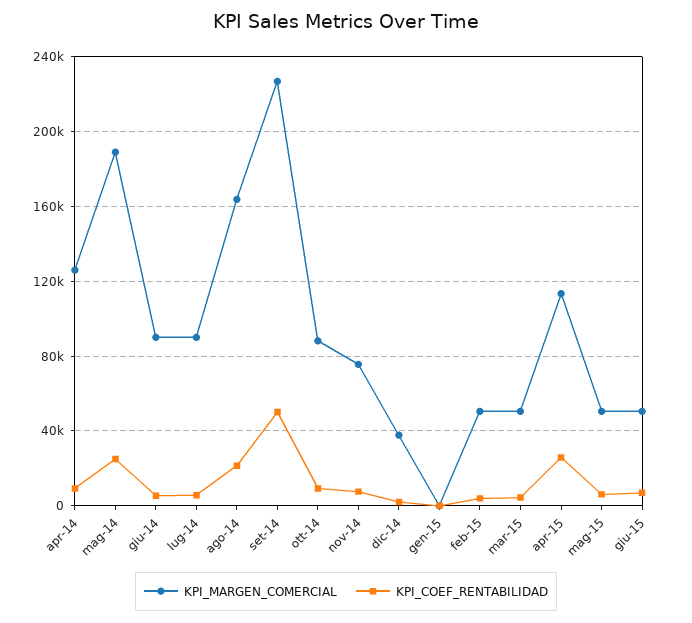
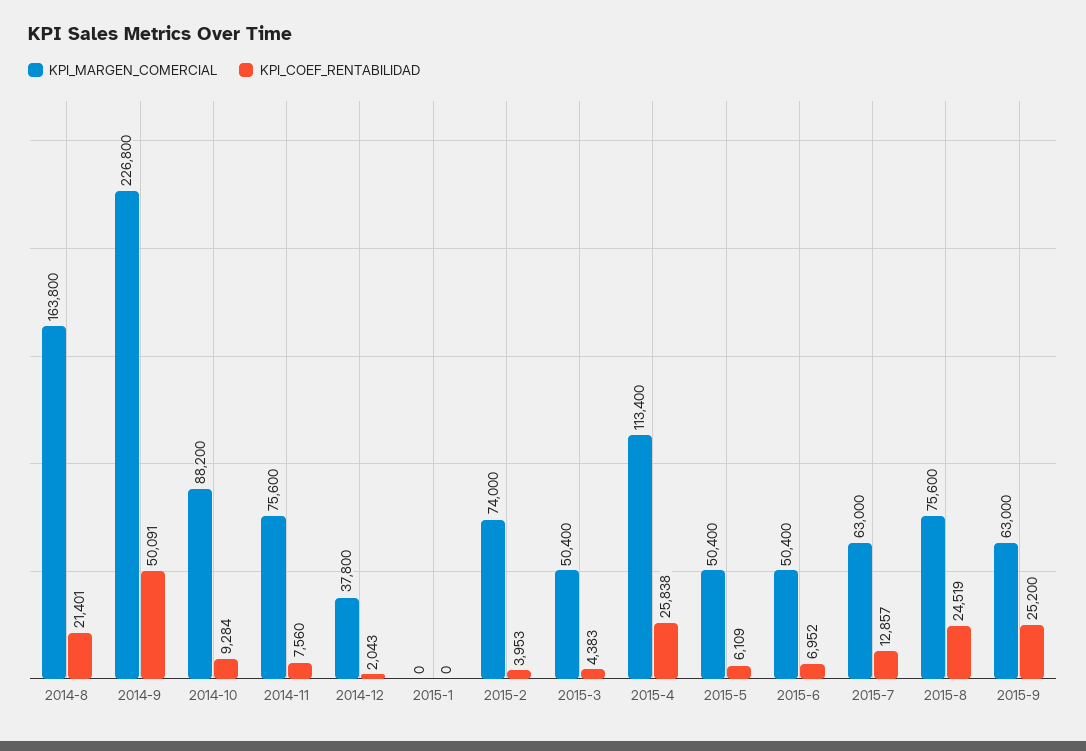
KPI_MARGEN_COMERCIAL, apr-14: 125000 -> none
KPI_COEF_RENTABILIDAD, apr-14: 10000 -> none
KPI_MARGEN_COMERCIAL, mag-14: 190000 -> none
KPI_COEF_RENTABILIDAD, mag-14: 25000 -> none
KPI_MARGEN_COMERCIAL, giu-14: 90000 -> none
KPI_COEF_RENTABILIDAD, giu-14: 5000 -> none
KPI_MARGEN_COMERCIAL, lug-14: 90000 -> none
KPI_COEF_RENTABILIDAD, lug-14: 5000 -> none
KPI_MARGEN_COMERCIAL, feb-15: 50000 -> 74000
KPI_MARGEN_COMERCIAL, 2015-7: none -> 63000
KPI_COEF_RENTABILIDAD, 2015-7: none -> 12857
KPI_MARGEN_COMERCIAL, 2015-8: none -> 75600
KPI_COEF_RENTABILIDAD, 2015-8: none -> 24519
KPI_MARGEN_COMERCIAL, 2015-9: none -> 63000
KPI_COEF_RENTABILIDAD, 2015-9: none -> 25200

